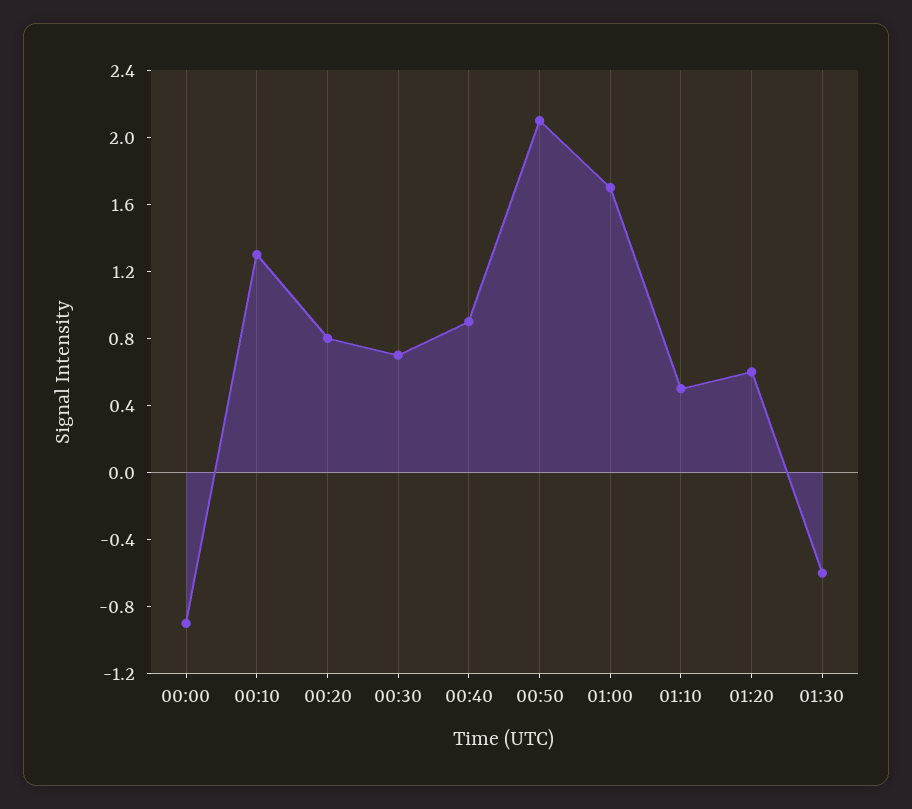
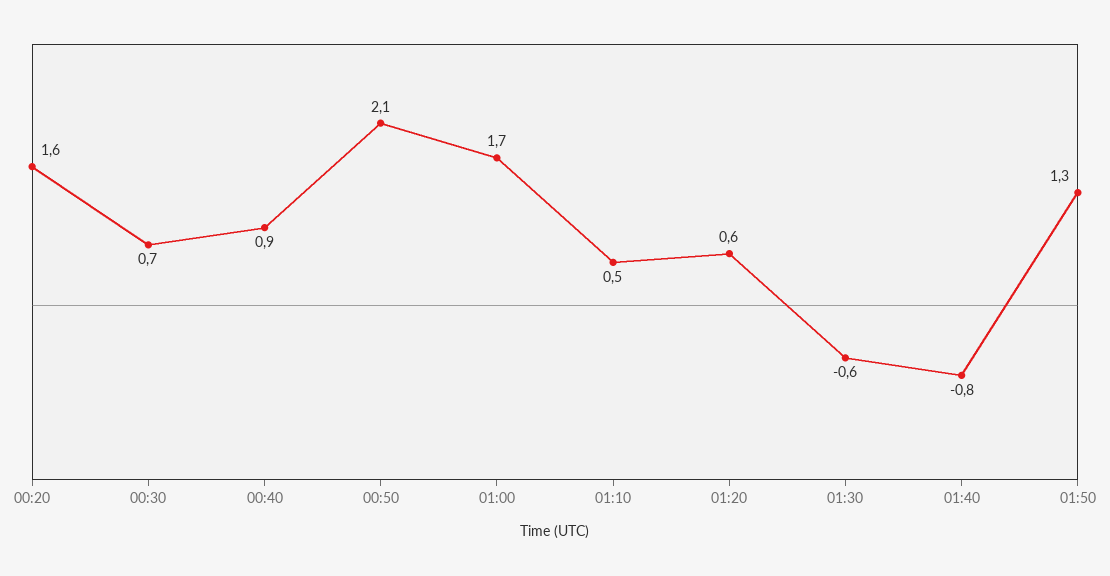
00:00: -0.9 -> none
00:10: 1.3 -> none
00:20: 0.8 -> 1.6
01:40: none -> -0.8
01:50: none -> 1.3

